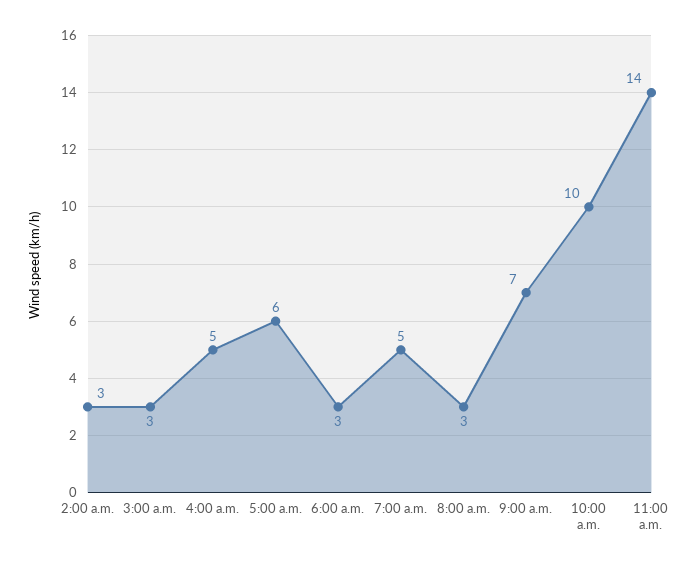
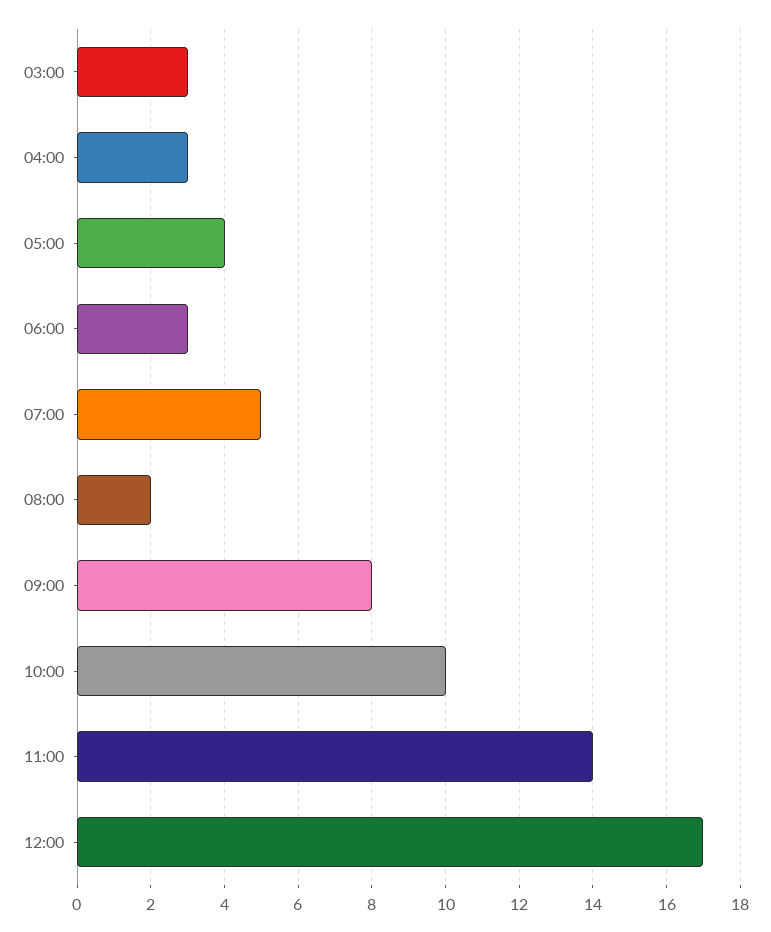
2:00 a.m.: 3 -> none
4:00 a.m.: 5 -> 3
5:00 a.m.: 6 -> 4
8:00 a.m.: 3 -> 2
9:00 a.m.: 7 -> 8
12:00: none -> 17

